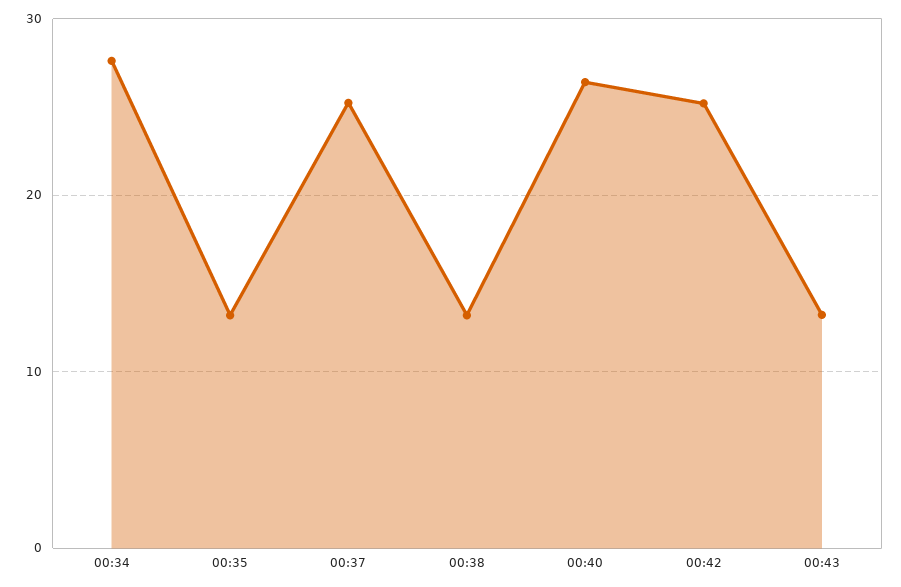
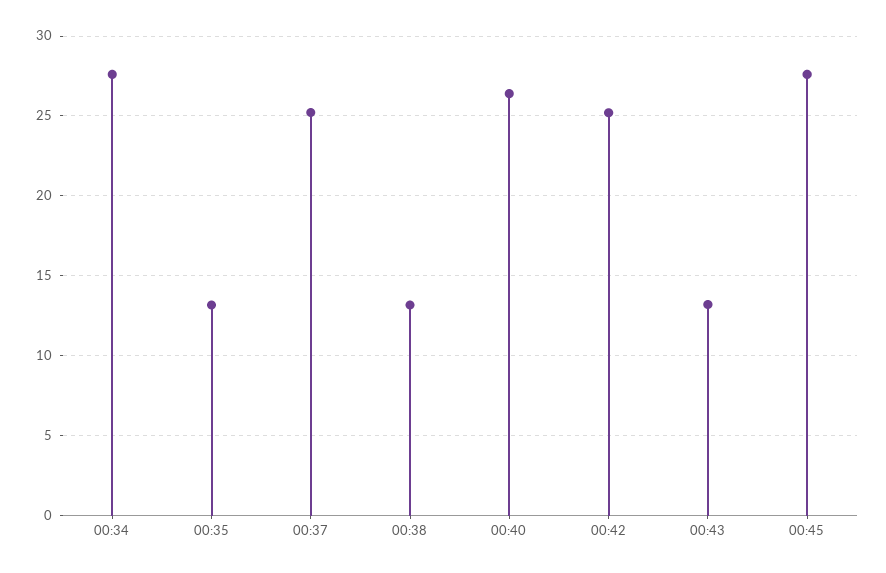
00:45: none -> 27.5

